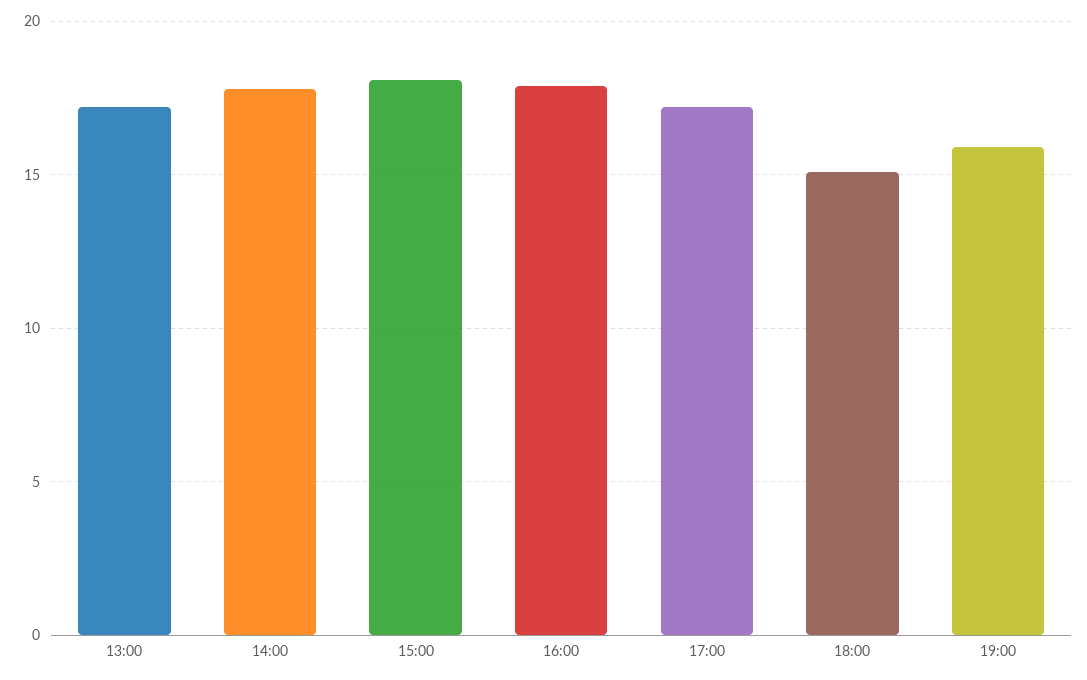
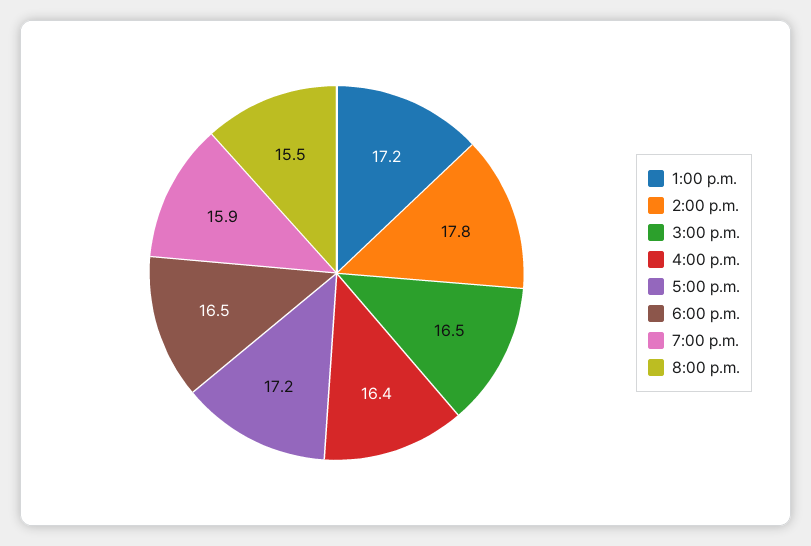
15:00: 18 -> 16.5
16:00: 18 -> 16.4
18:00: 15 -> 16.5
8:00 p.m.: none -> 15.5

